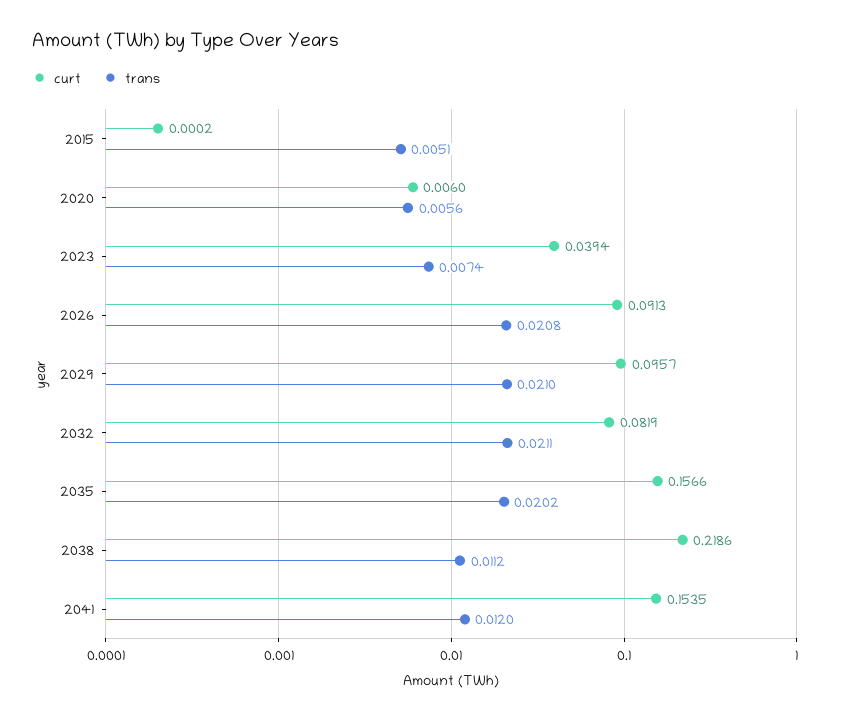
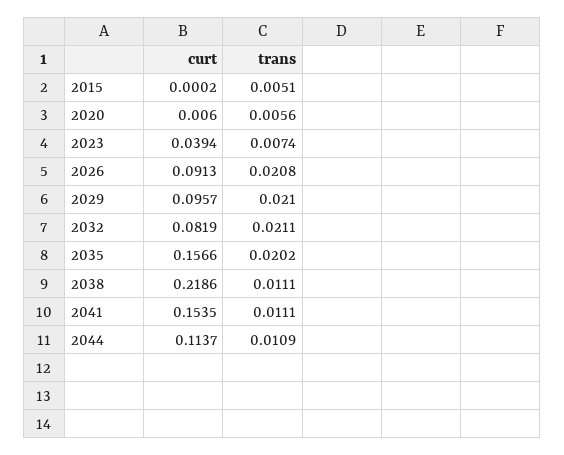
trans, 2038: 0.0112 -> 0.0111
trans, 2041: 0.012 -> 0.0111
curt, 2044: none -> 0.1137
trans, 2044: none -> 0.0109

